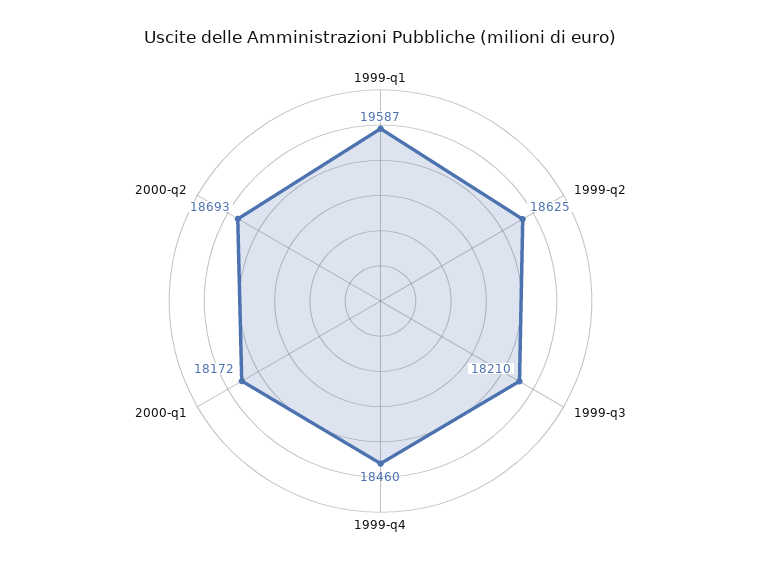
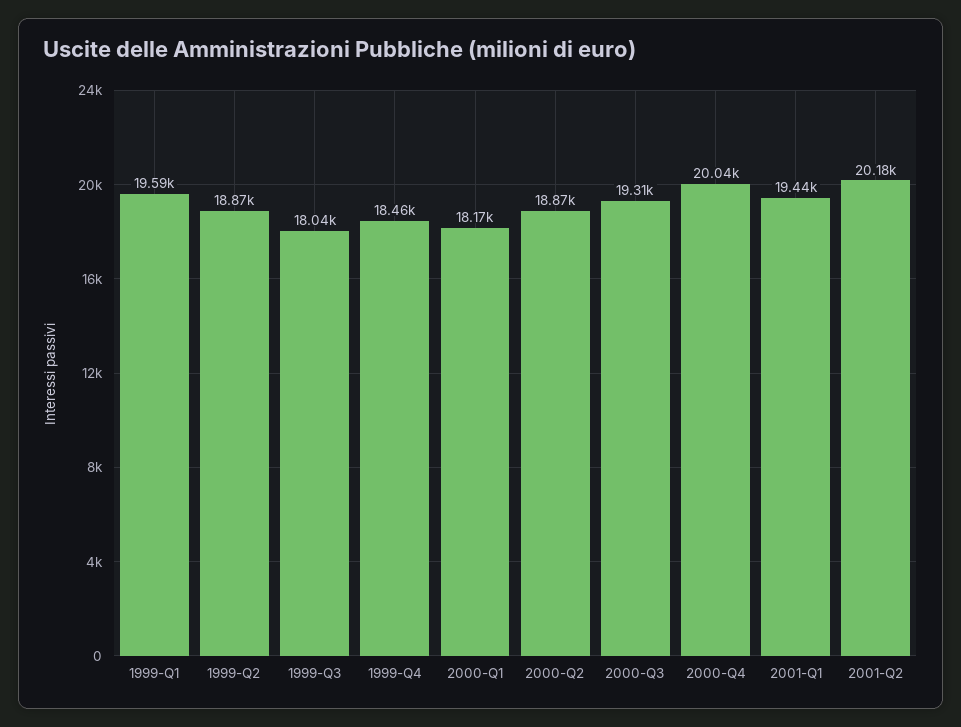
1999-q2: 18625 -> 18870
1999-q3: 18210 -> 18040
2000-q2: 18693 -> 18870
2000-Q3: none -> 19310
2000-Q4: none -> 20040
2001-Q1: none -> 19440
2001-Q2: none -> 20180

